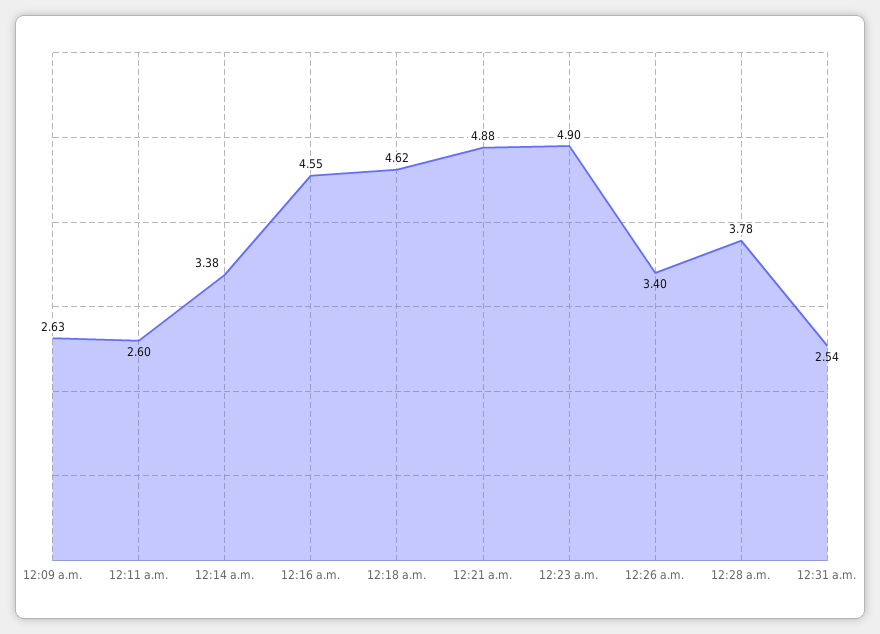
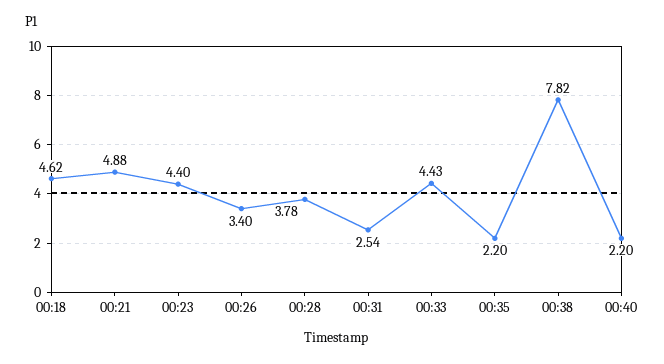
12:09 a.m.: 2.63 -> none
12:11 a.m.: 2.6 -> none
12:14 a.m.: 3.38 -> none
12:16 a.m.: 4.55 -> none
12:23 a.m.: 4.9 -> 4.4
00:33: none -> 4.43
00:35: none -> 2.2
00:38: none -> 7.82
00:40: none -> 2.2

